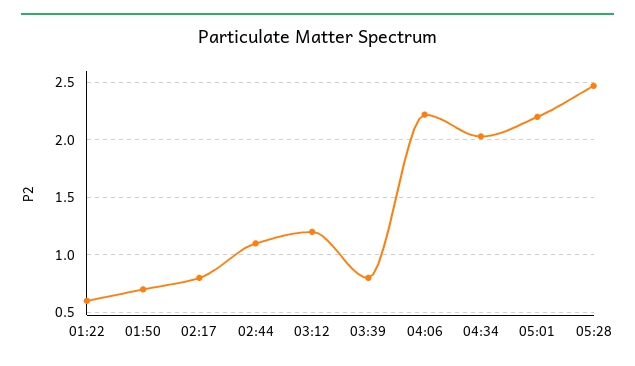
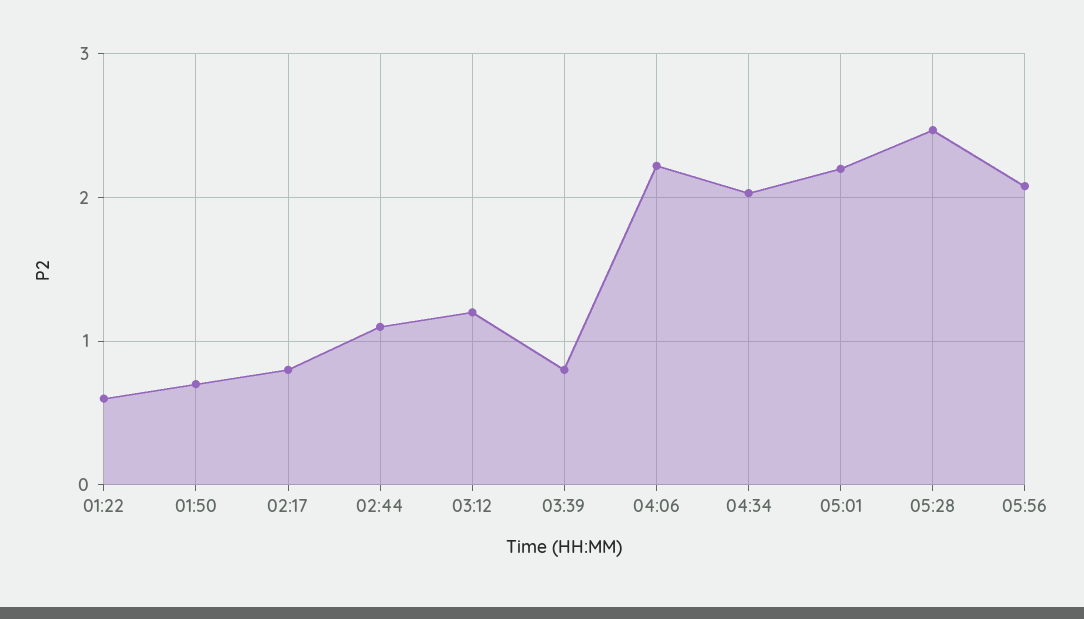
05:56: none -> 2.1

